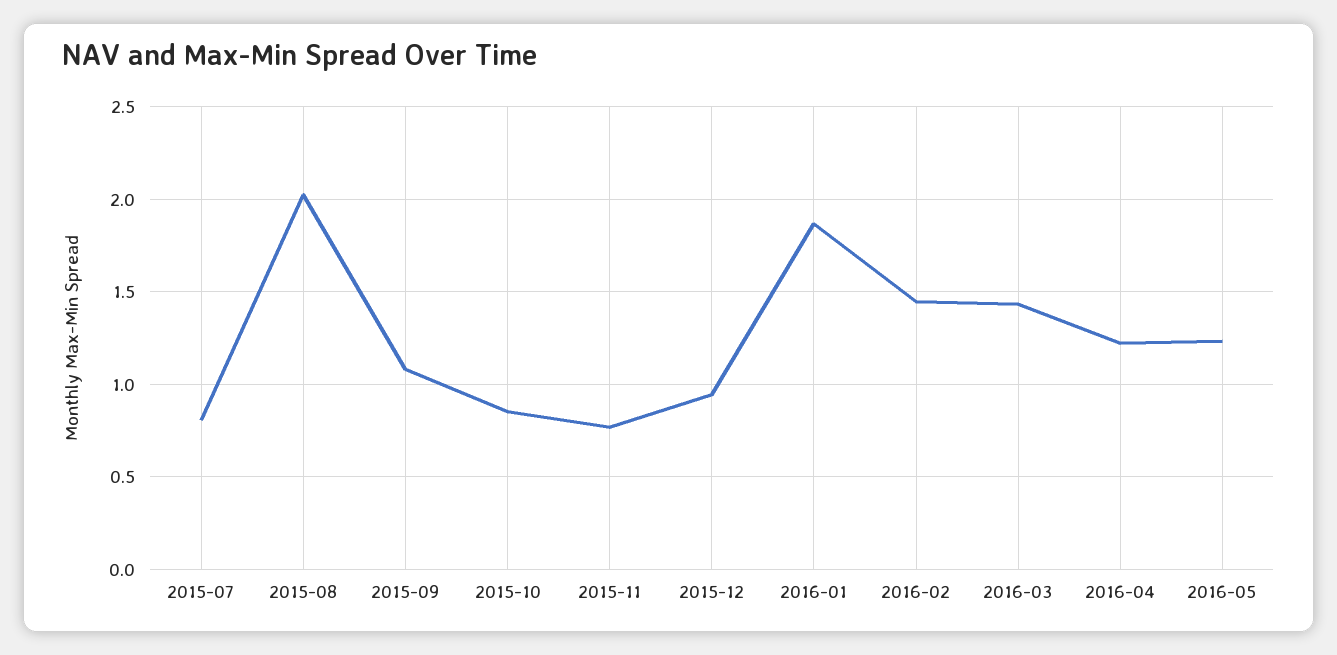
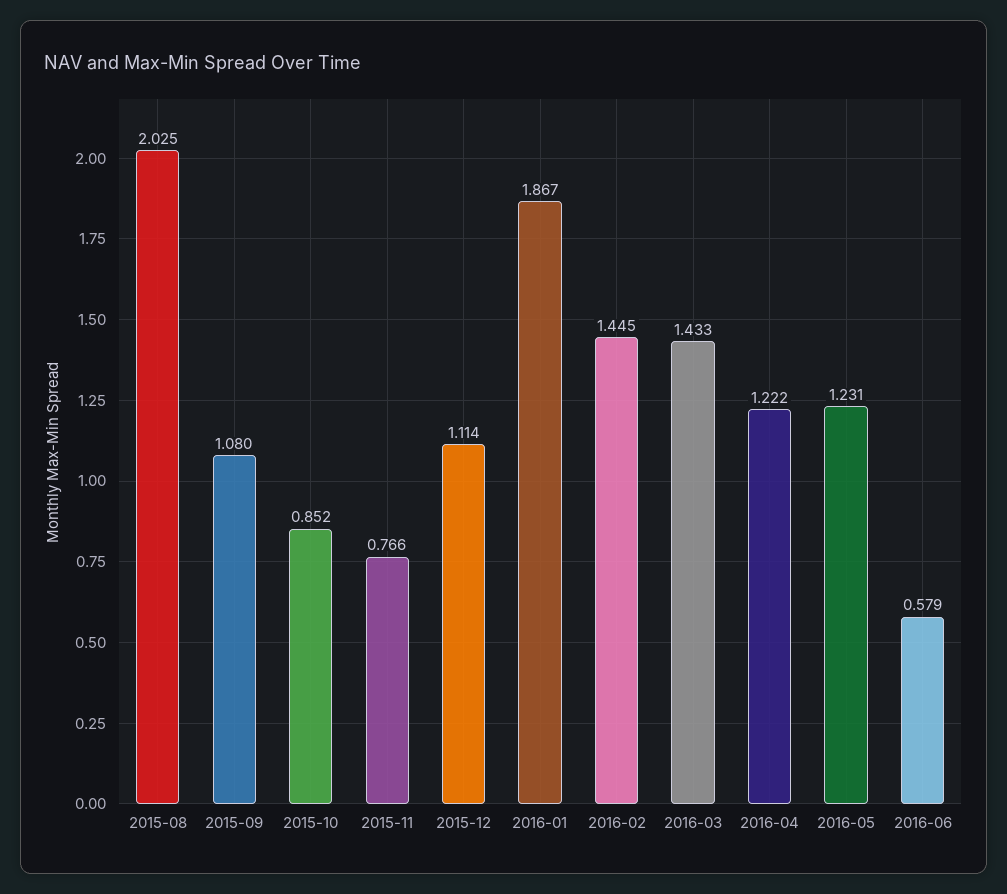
2015-07: 0.8 -> none
2015-12: 0.95 -> 1.114
2016-06: none -> 0.579

